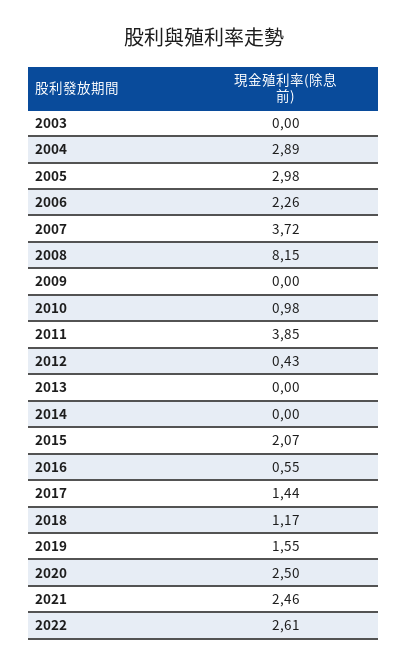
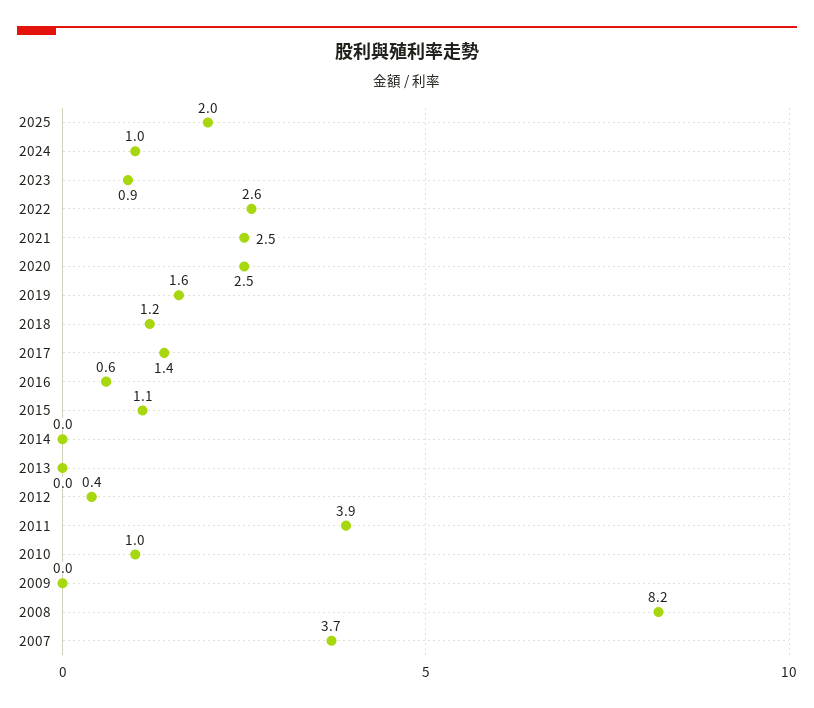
2003: 0 -> none
2004: 2.89 -> none
2005: 2.98 -> none
2006: 2.26 -> none
2015: 2.07 -> 1.1
2025: none -> 2
2024: none -> 1
2023: none -> 0.9

